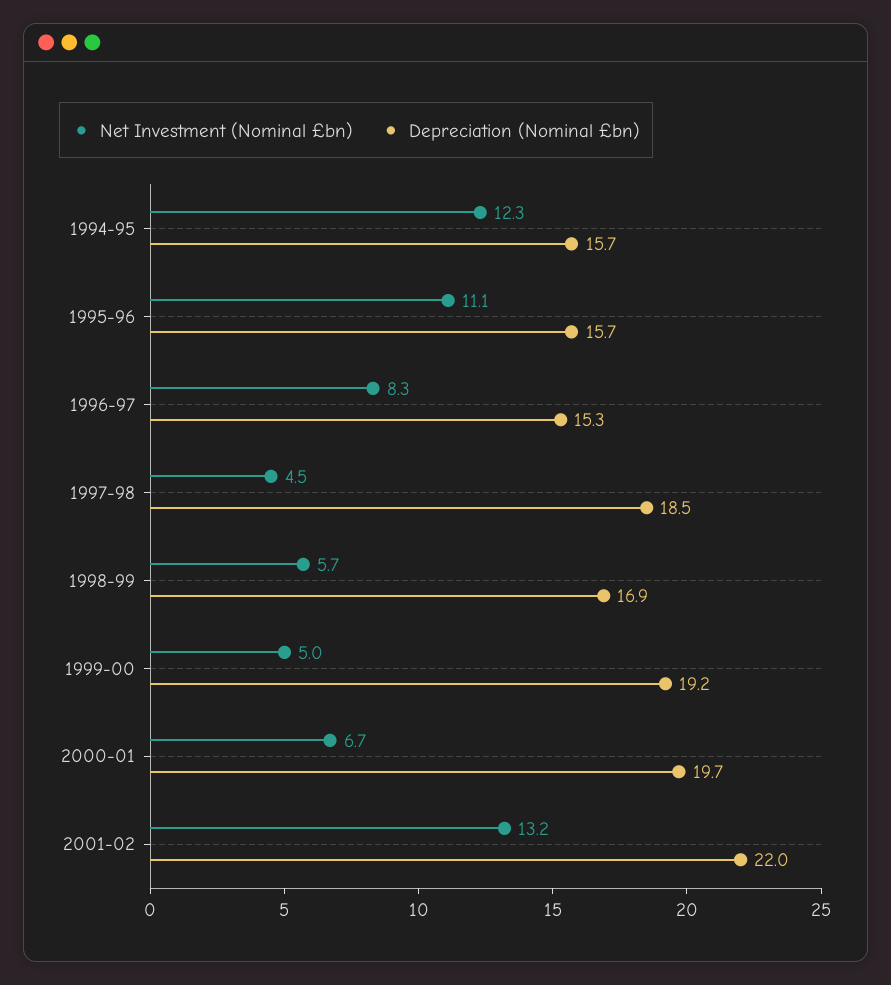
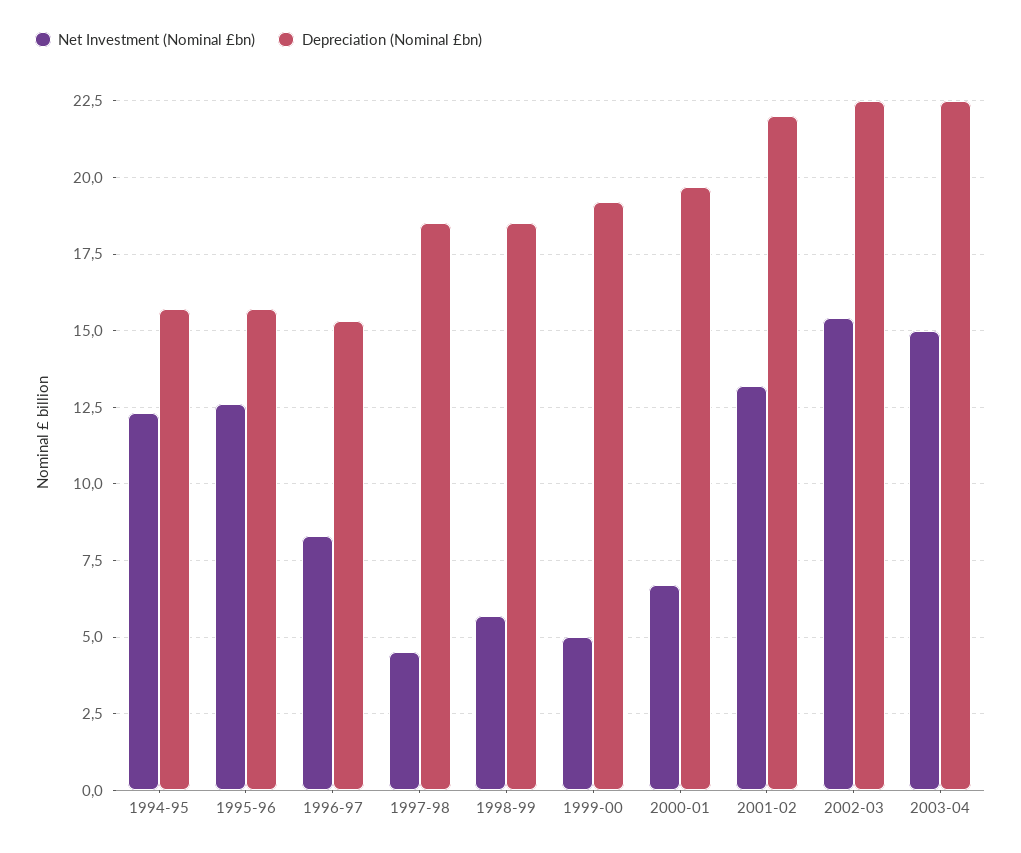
Net Investment (Nominal £bn), 1995-96: 11.1 -> 12.5
Depreciation (Nominal £bn), 1998-99: 16.9 -> 18.5
Net Investment (Nominal £bn), 2002-03: none -> 15.5
Depreciation (Nominal £bn), 2002-03: none -> 22.5
Net Investment (Nominal £bn), 2003-04: none -> 15
Depreciation (Nominal £bn), 2003-04: none -> 22.5

